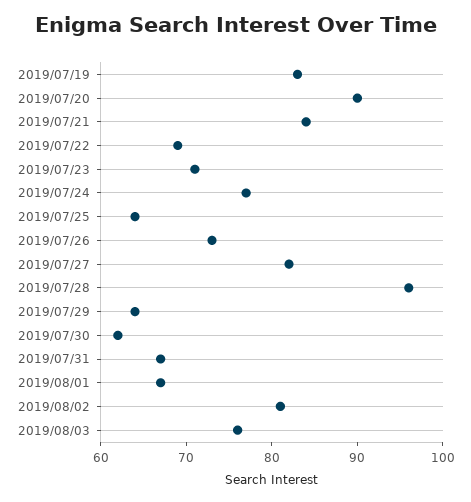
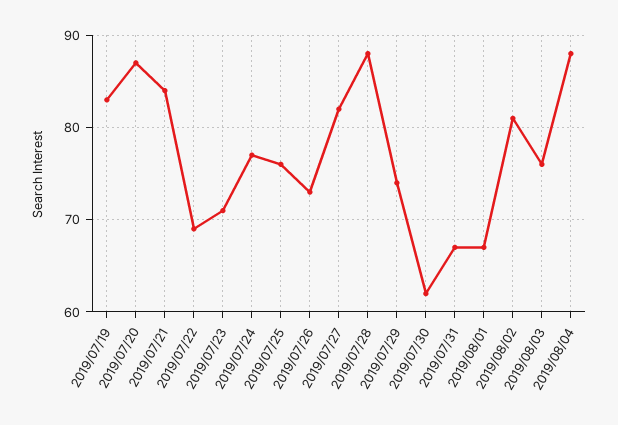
2019/07/20: 90 -> 87
2019/07/25: 64 -> 76
2019/07/28: 96 -> 88
2019/07/29: 64 -> 74
2019/08/04: none -> 88

